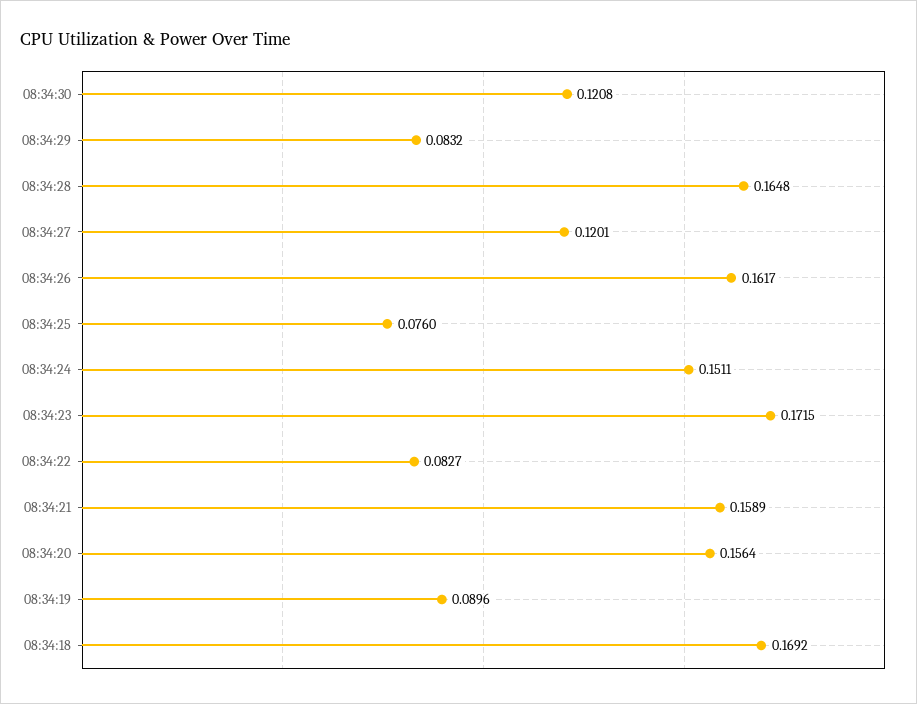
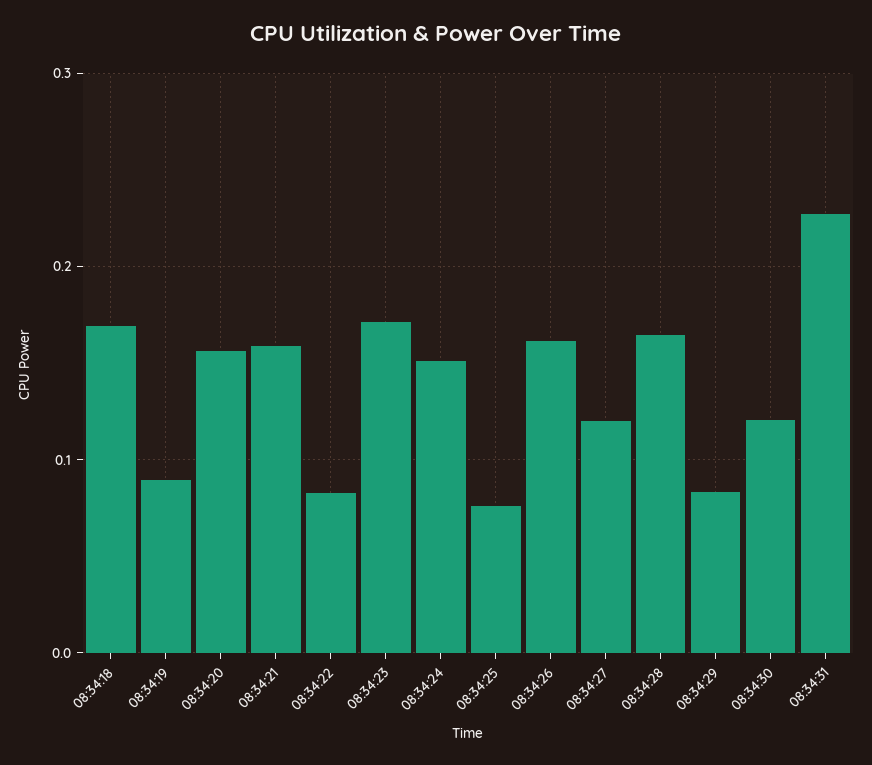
08:34:31: none -> 0.23

